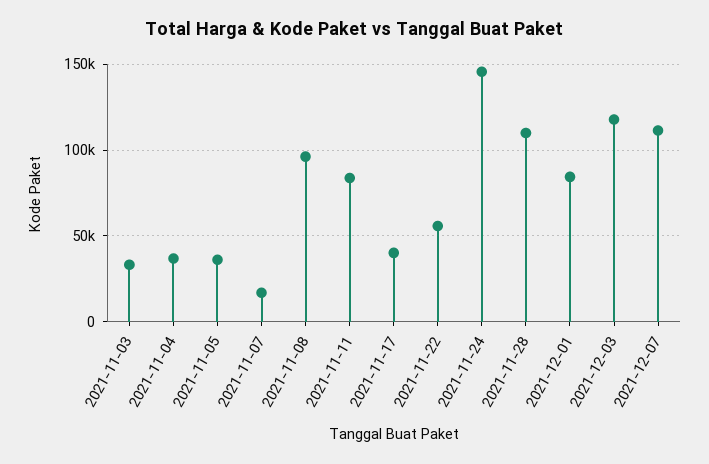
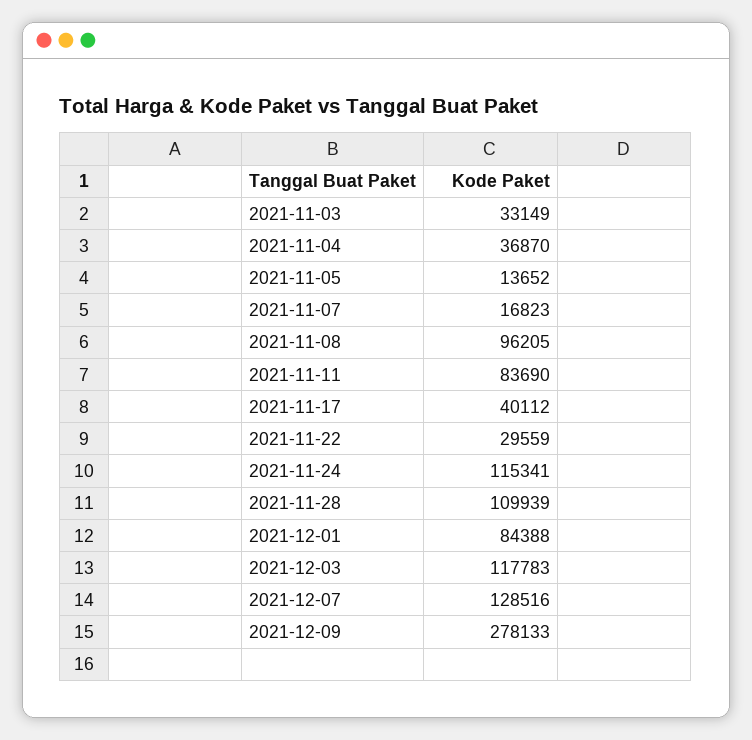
2021-11-05: 35000 -> 13652
2021-11-22: 55000 -> 29559
2021-11-24: 145000 -> 115341
2021-12-07: 110000 -> 128516
2021-12-09: none -> 278133

